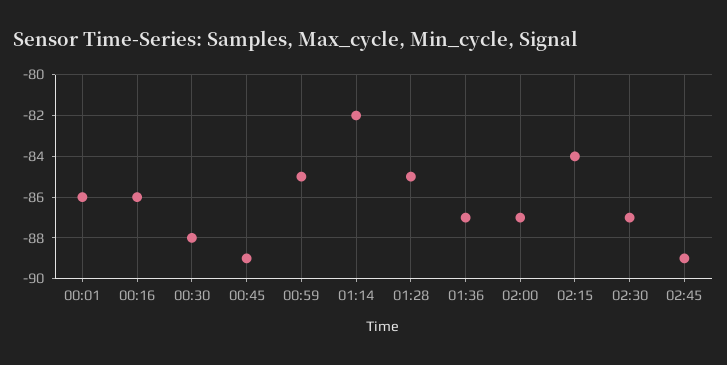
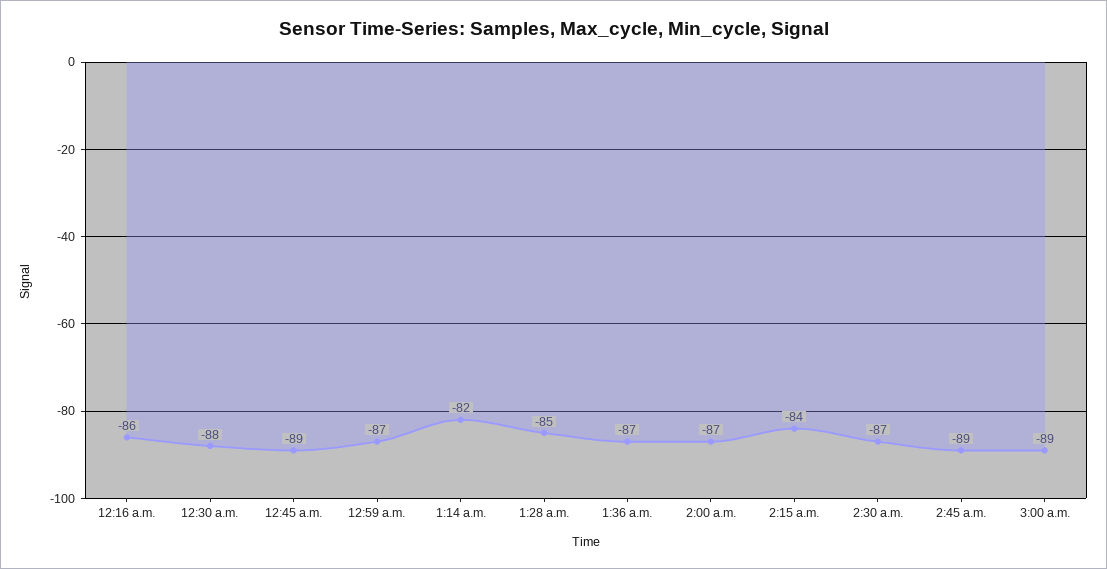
00:01: -86 -> none
00:59: -85 -> -87
3:00 a.m.: none -> -89

